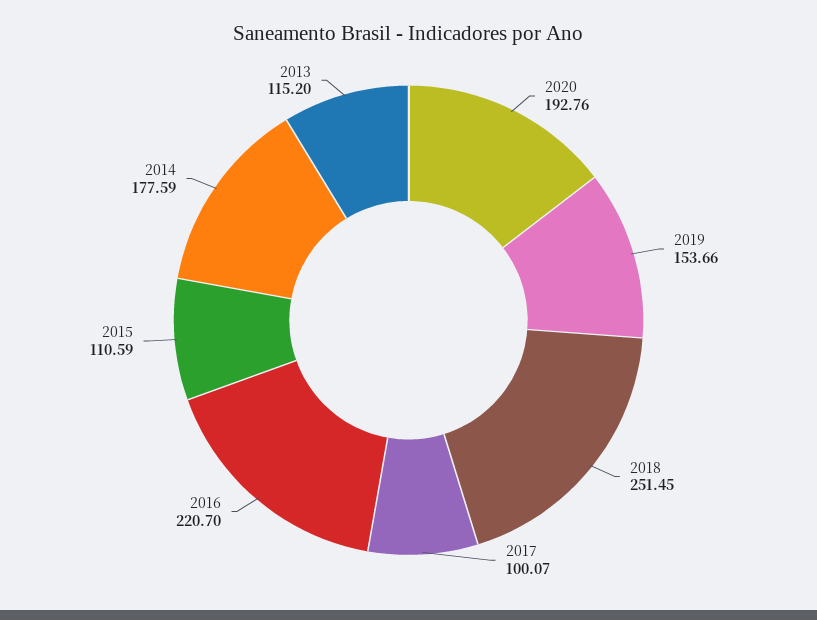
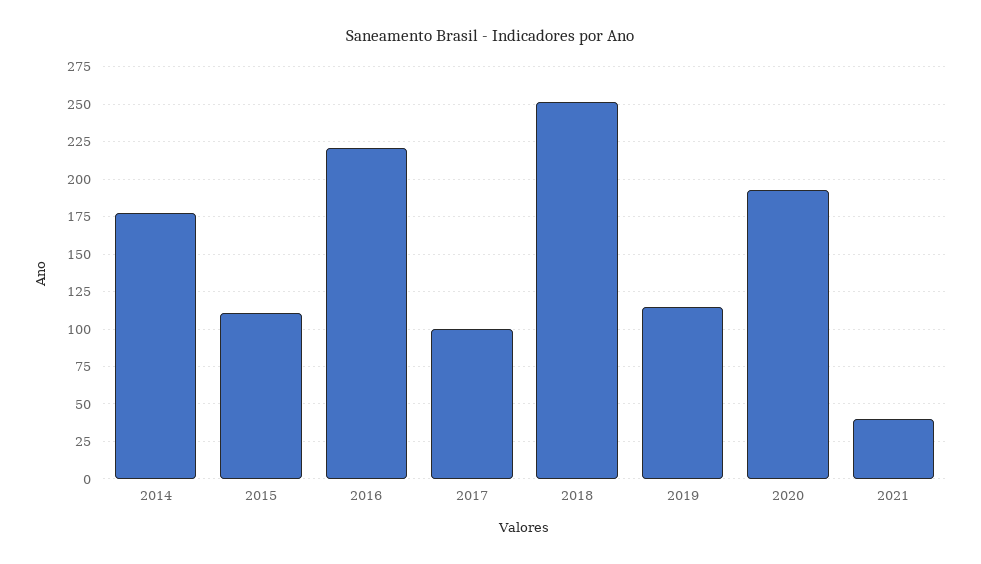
2019: 153.66 -> 115
2013: 115.2 -> none
2021: none -> 40

